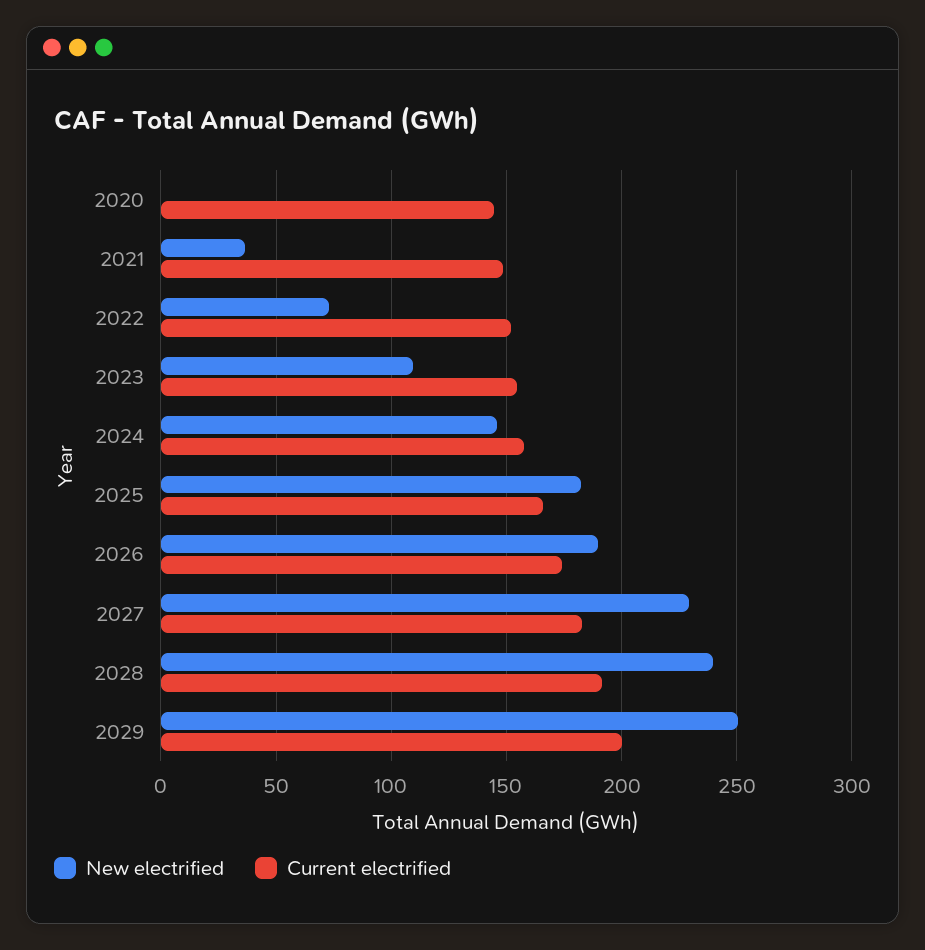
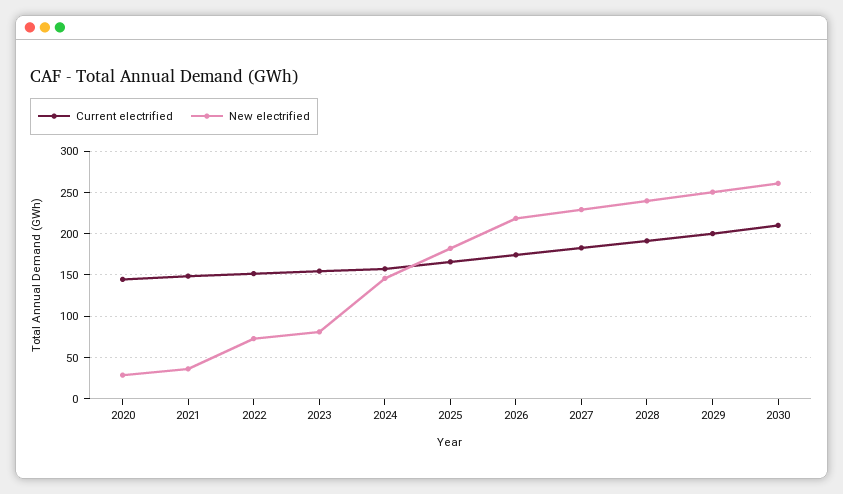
New electrified, 2020: 0 -> 30
New electrified, 2023: 110 -> 80
New electrified, 2026: 190 -> 220
Current electrified, 2030: none -> 210
New electrified, 2030: none -> 260

